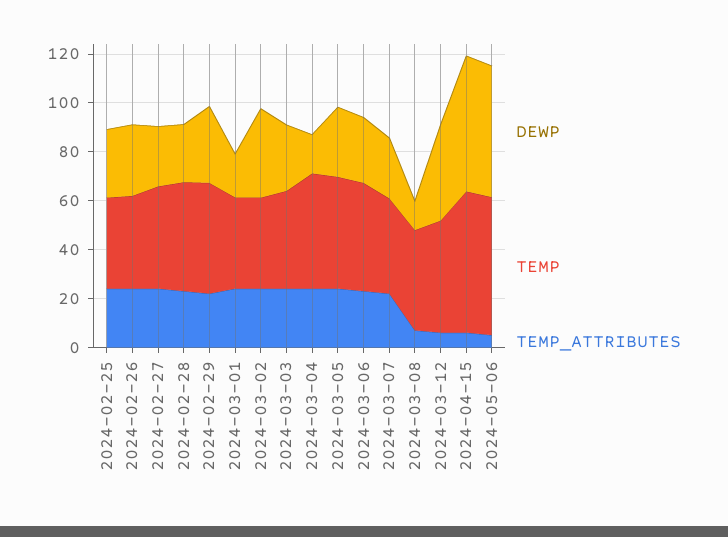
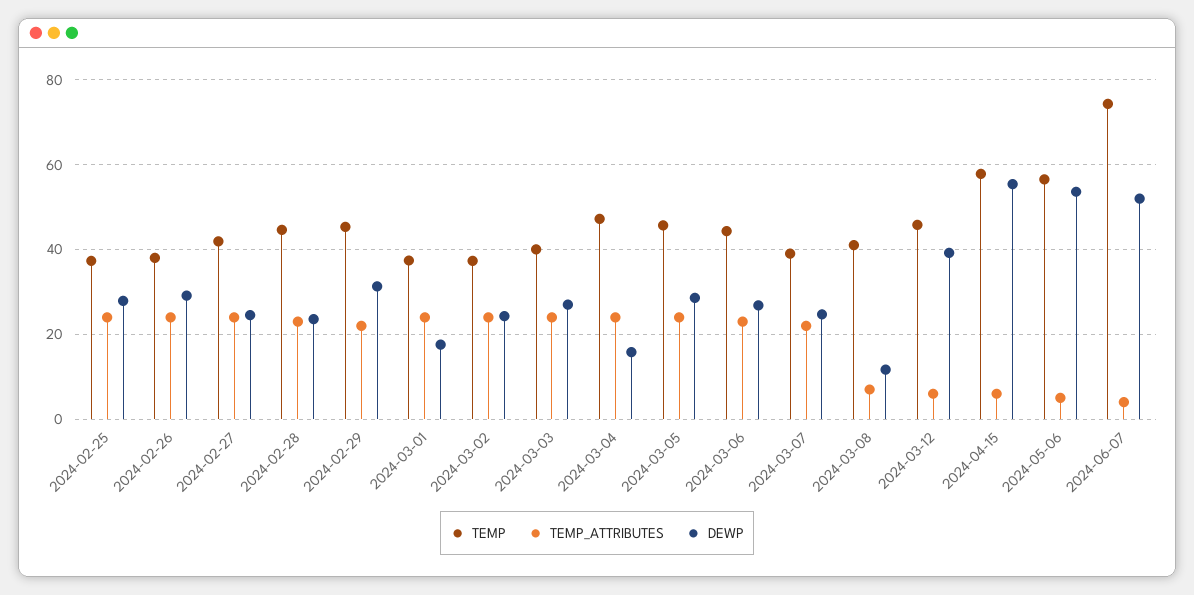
DEWP, 2024-03-02: 35 -> 24
TEMP, 2024-06-07: none -> 74
TEMP_ATTRIBUTES, 2024-06-07: none -> 4
DEWP, 2024-06-07: none -> 52

